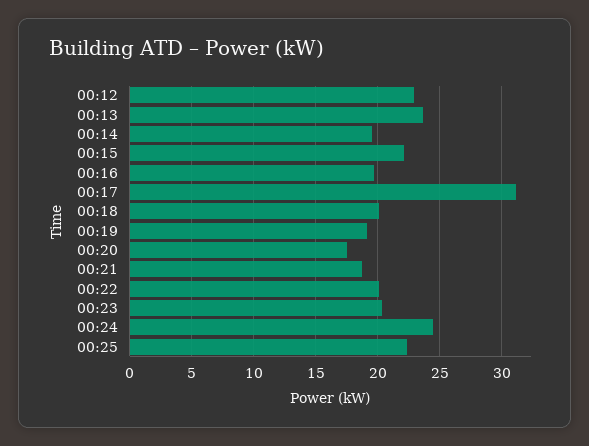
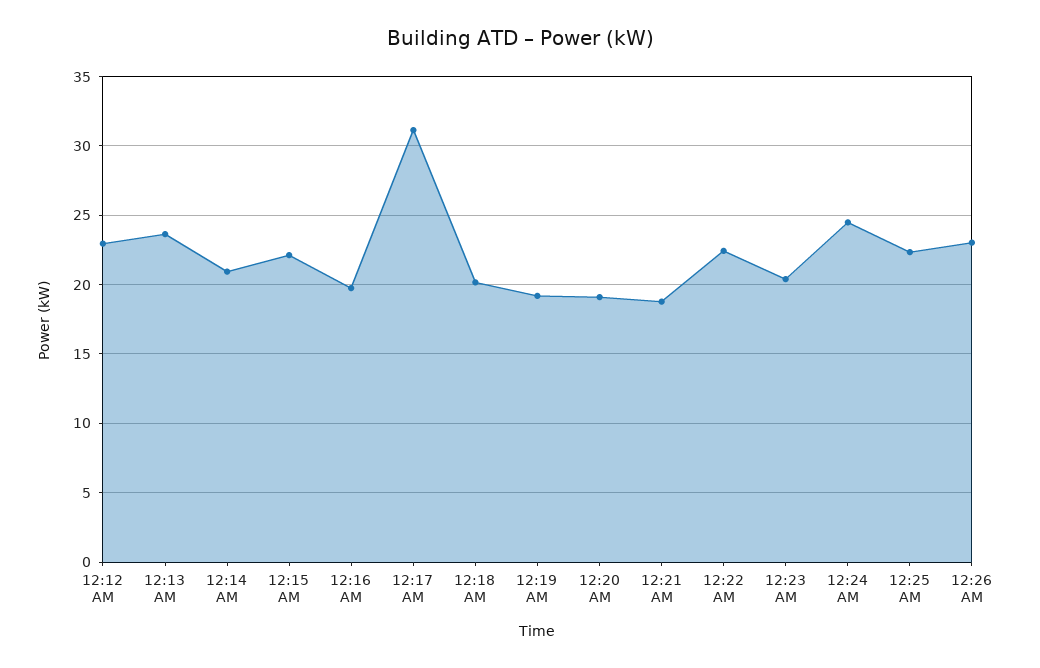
00:14: 19.5 -> 21
00:20: 17.5 -> 19
00:22: 20 -> 22.5
12:26 AM: none -> 23

